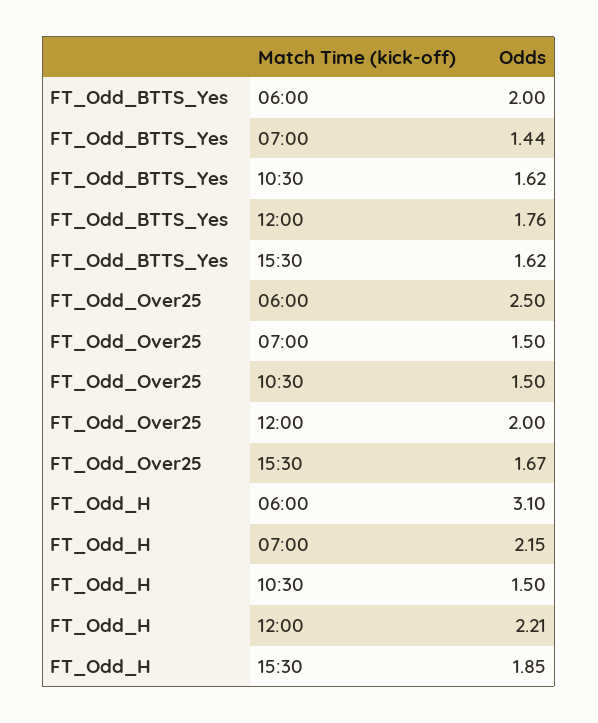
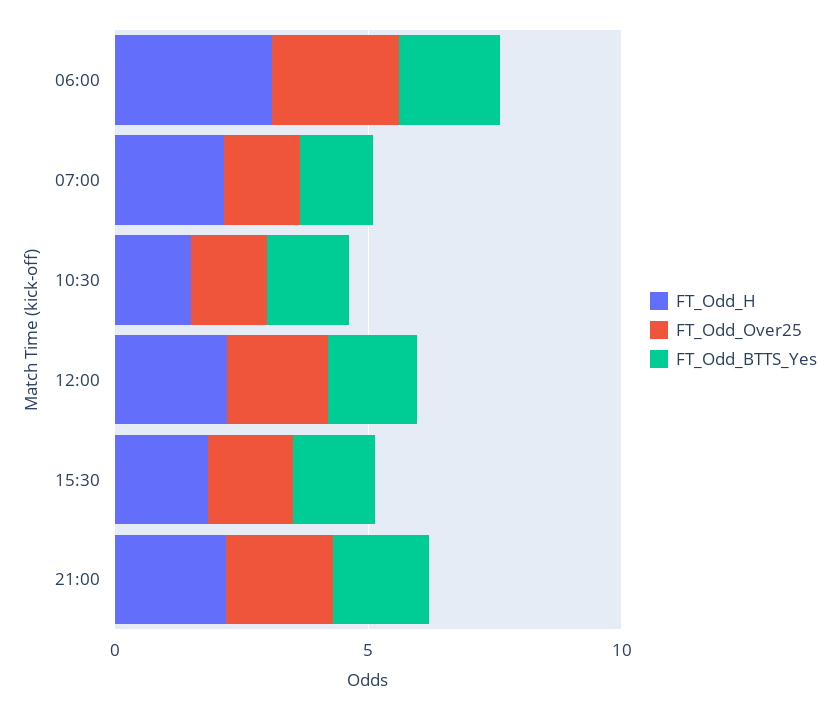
FT_Odd_H, 21:00: none -> 2
FT_Odd_Over25, 21:00: none -> 2
FT_Odd_BTTS_Yes, 21:00: none -> 2

